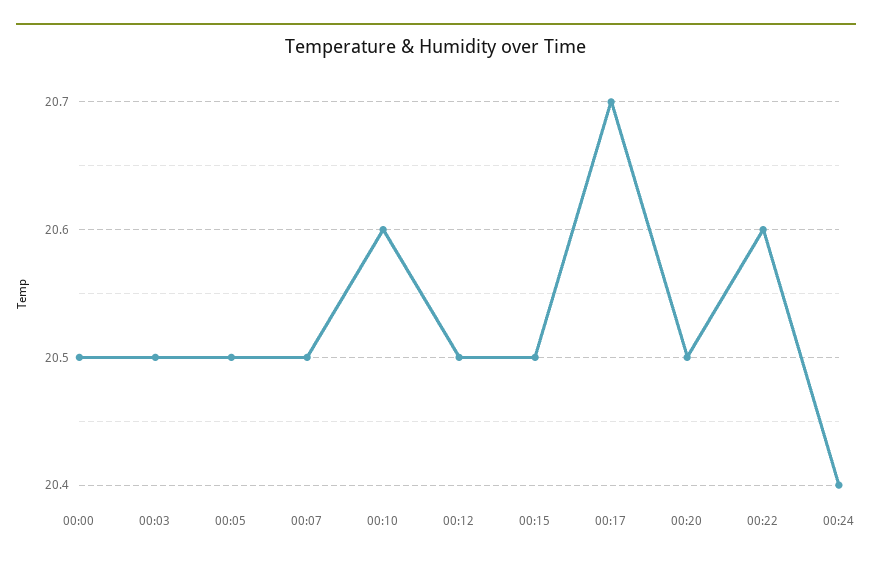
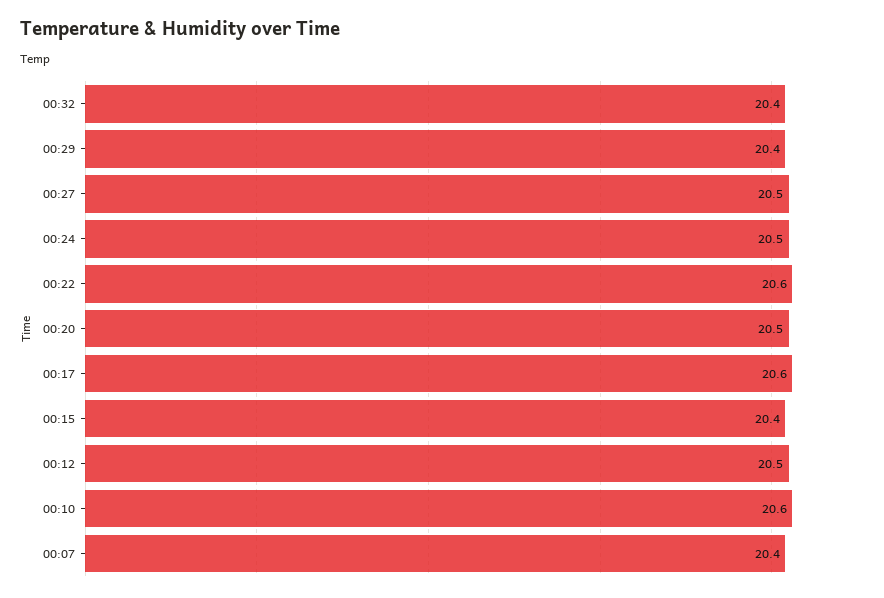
00:00: 20.5 -> none
00:03: 20.5 -> none
00:05: 20.5 -> none
00:07: 20.5 -> 20.4
00:15: 20.5 -> 20.4
00:17: 20.7 -> 20.6
00:24: 20.4 -> 20.5
00:32: none -> 20.4
00:29: none -> 20.4
00:27: none -> 20.5

